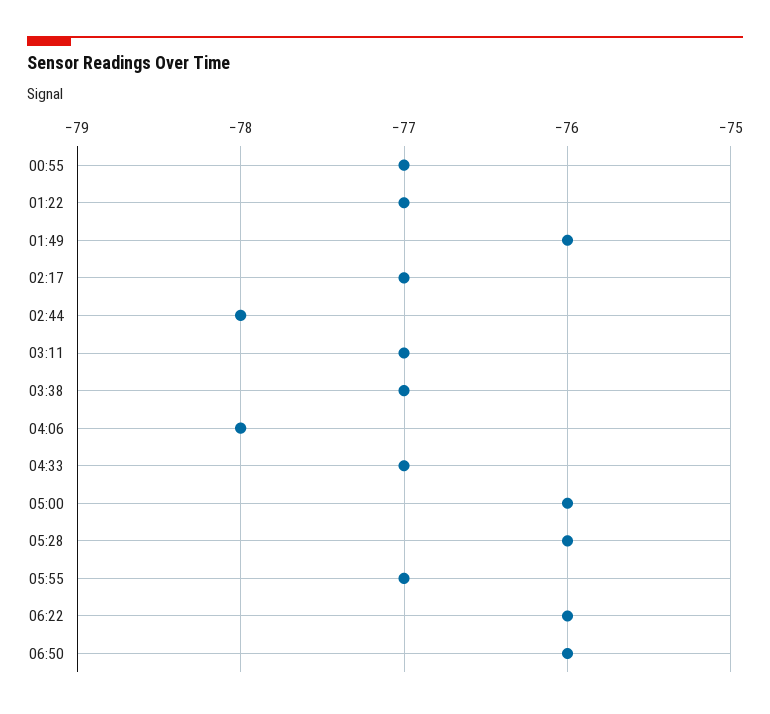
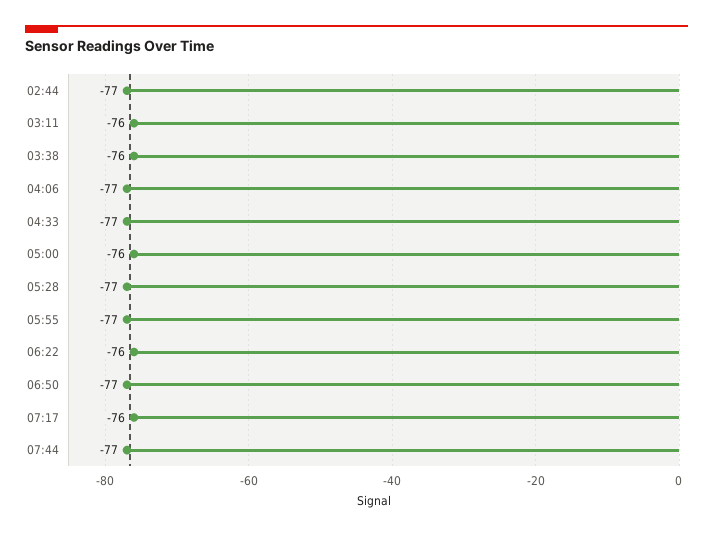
00:55: -77 -> none
01:22: -77 -> none
01:49: -76 -> none
02:17: -77 -> none
02:44: -78 -> -77
03:11: -77 -> -76
03:38: -77 -> -76
04:06: -78 -> -77
05:28: -76 -> -77
06:50: -76 -> -77
07:17: none -> -76
07:44: none -> -77

